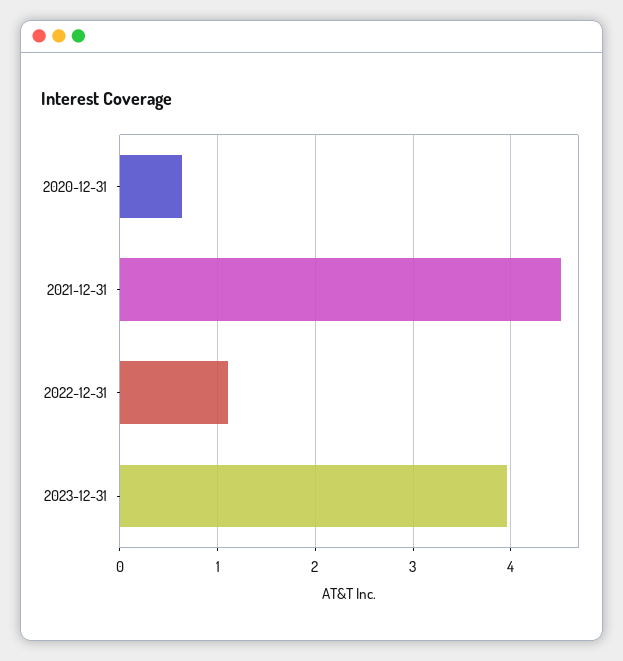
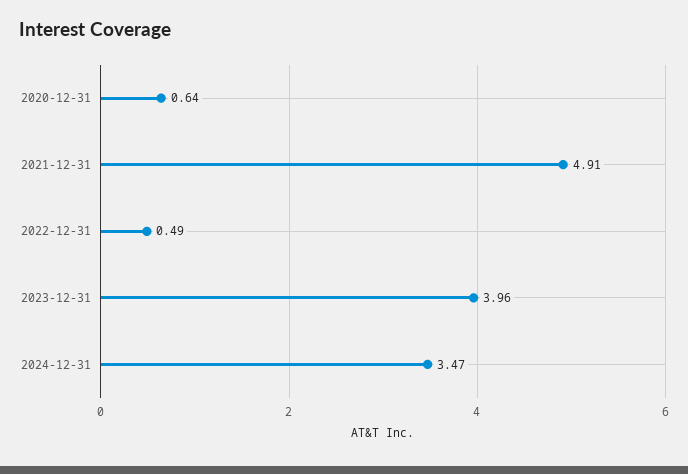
2021-12-31: 4.5 -> 4.91
2022-12-31: 1.1 -> 0.49
2024-12-31: none -> 3.47

